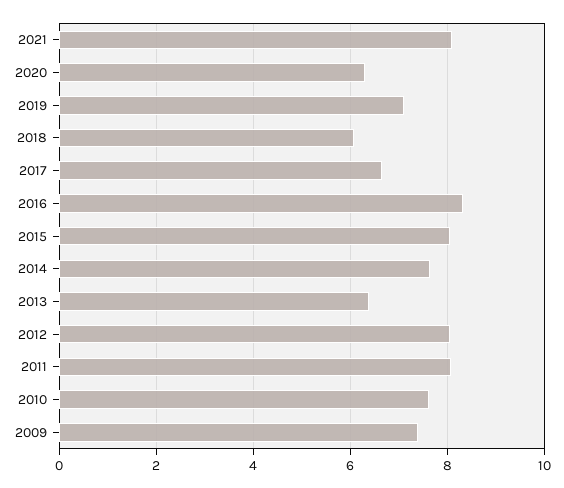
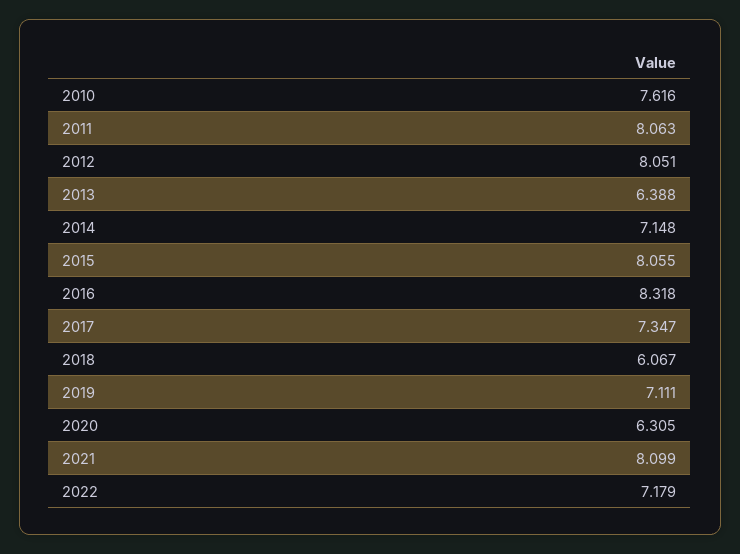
2017: 6.6 -> 7.347
2014: 7.6 -> 7.148
2009: 7.4 -> none
2022: none -> 7.179

